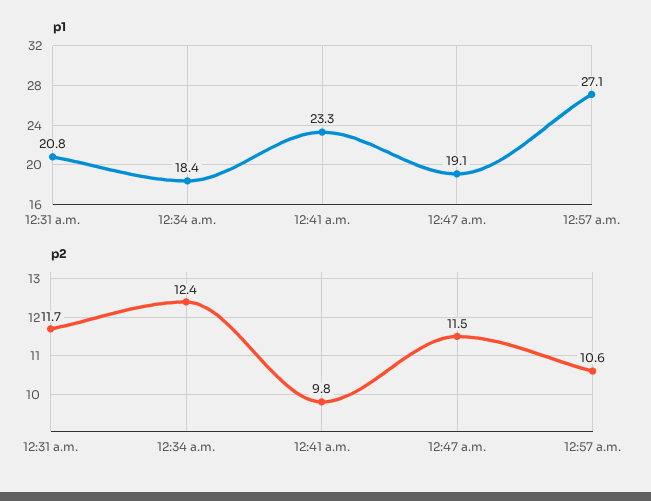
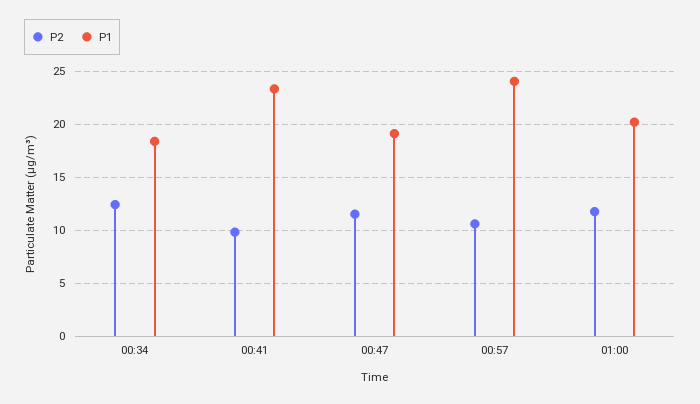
p1, 12:31 a.m.: 20.8 -> none
p1, 12:57 a.m.: 27.1 -> 24
p2, 12:31 a.m.: 11.7 -> none
p2, 01:00: none -> 12
p1, 01:00: none -> 20

